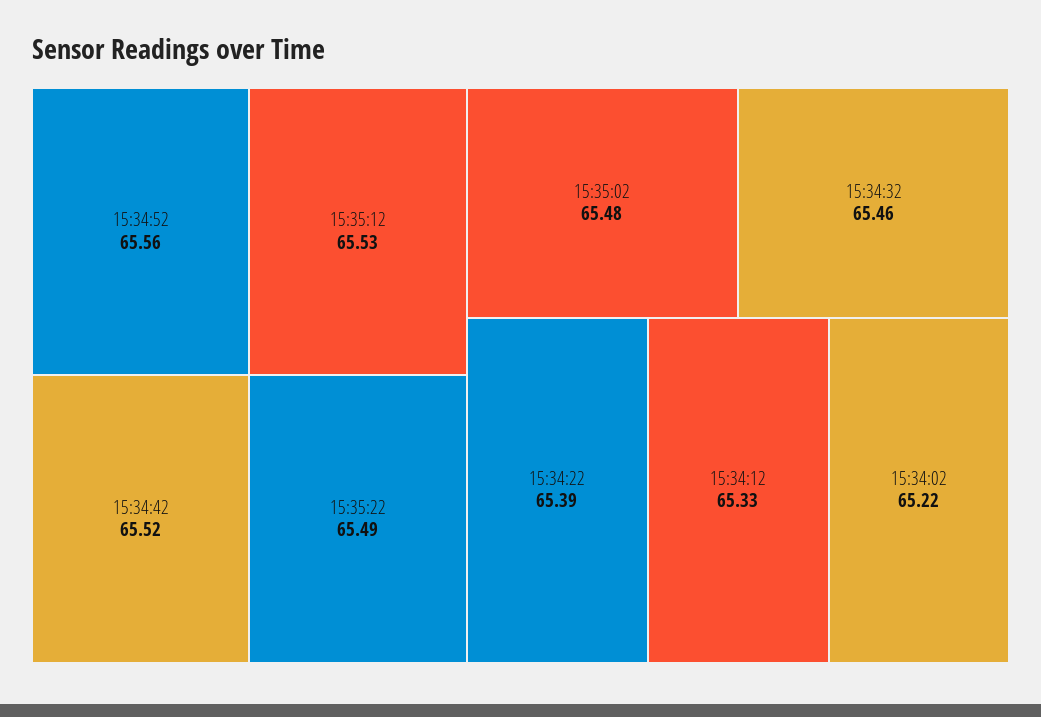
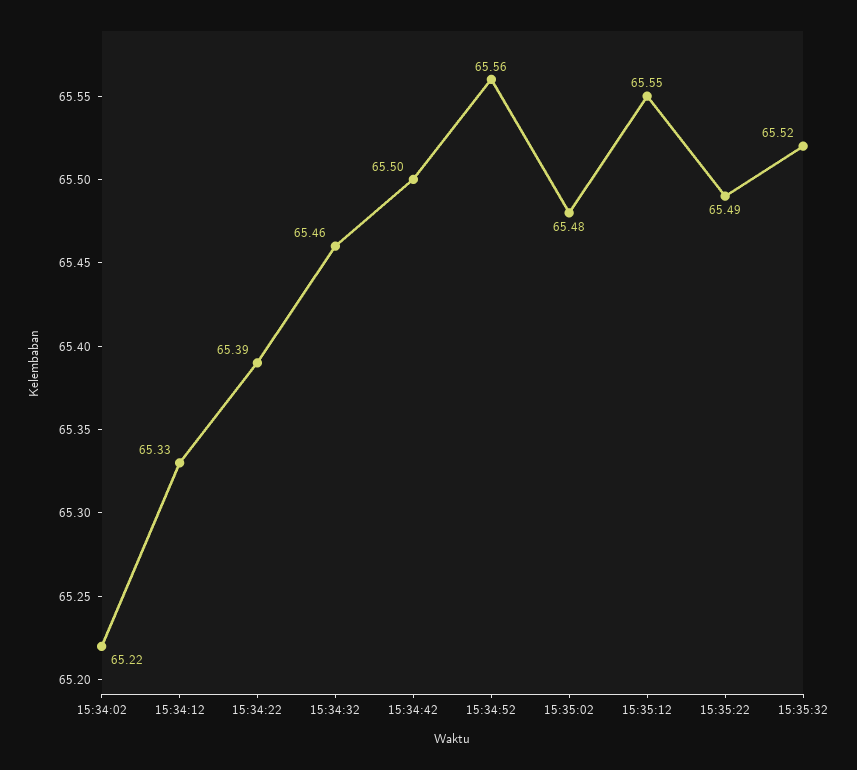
15:35:12: 65.53 -> 65.55
15:34:42: 65.52 -> 65.5
15:35:32: none -> 65.52

